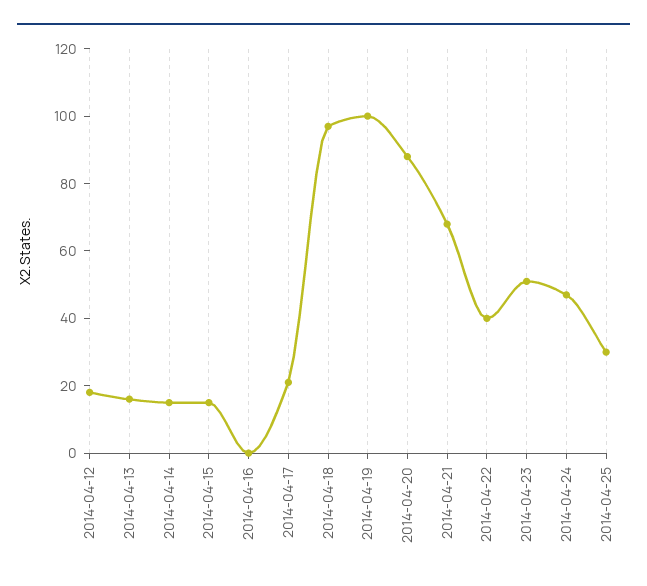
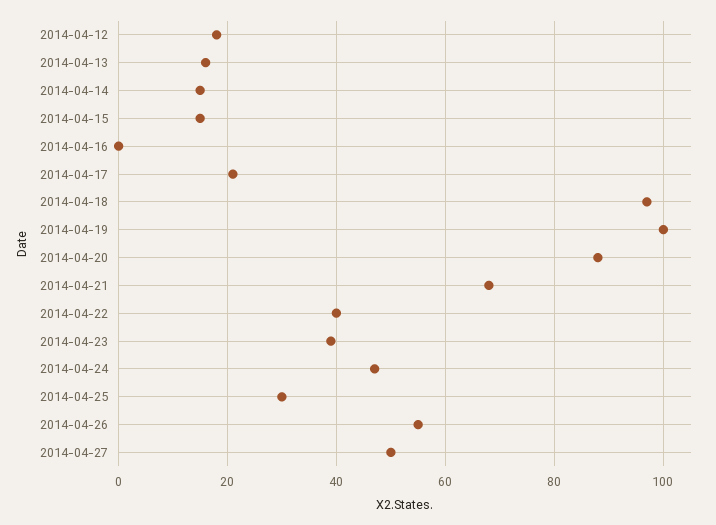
2014-04-23: 50 -> 40
2014-04-26: none -> 55
2014-04-27: none -> 50

